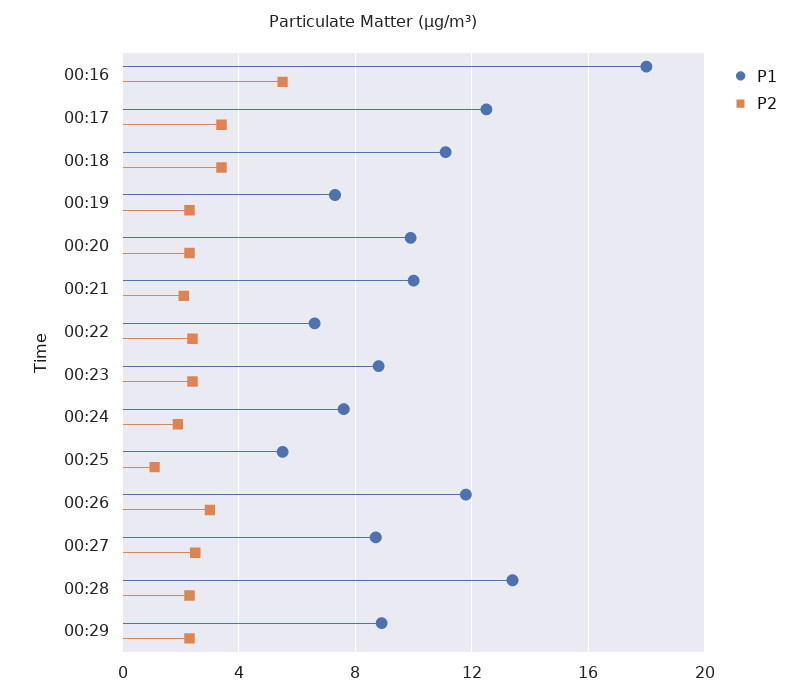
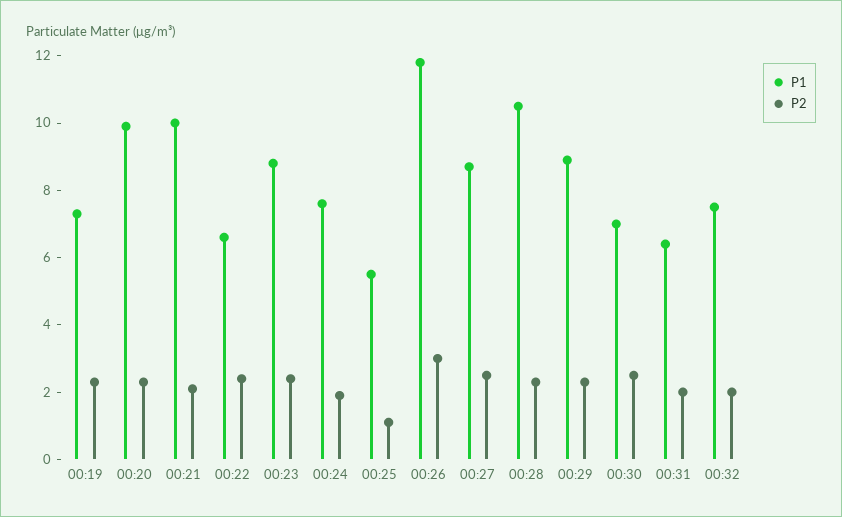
P1, 00:16: 18 -> none
P2, 00:16: 5.5 -> none
P1, 00:17: 12.5 -> none
P2, 00:17: 3.5 -> none
P1, 00:18: 11 -> none
P2, 00:18: 3.5 -> none
P1, 00:28: 13.5 -> 10.5
P1, 00:30: none -> 7
P2, 00:30: none -> 2.5
P1, 00:31: none -> 6.5
P2, 00:31: none -> 2
P1, 00:32: none -> 7.5
P2, 00:32: none -> 2

